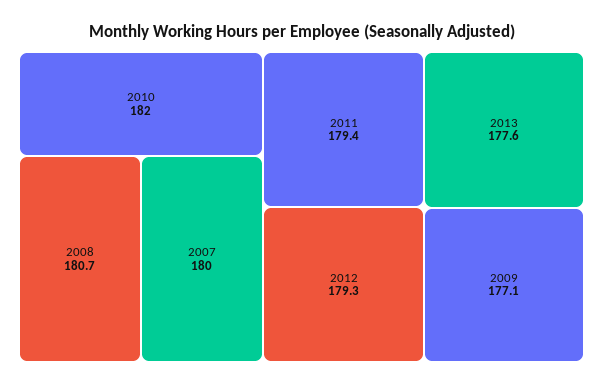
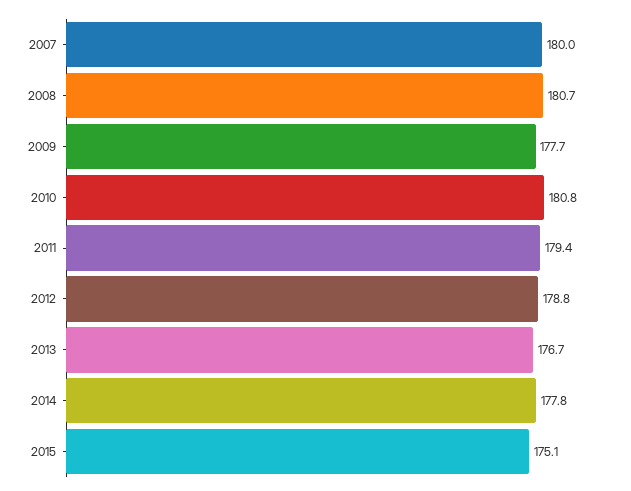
2010: 182 -> 180.8
2012: 179.3 -> 178.8
2013: 177.6 -> 176.7
2009: 177.1 -> 177.7
2014: none -> 177.8
2015: none -> 175.1

